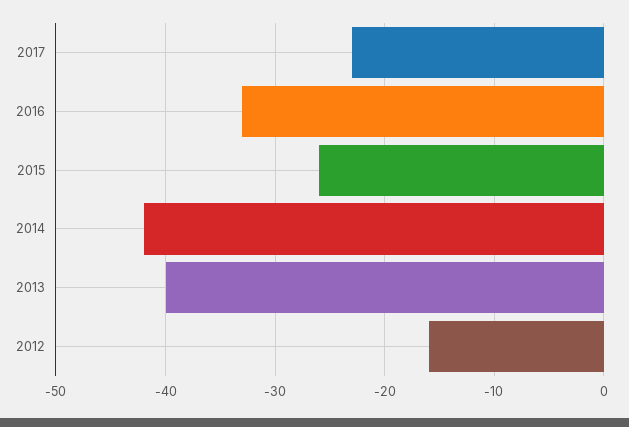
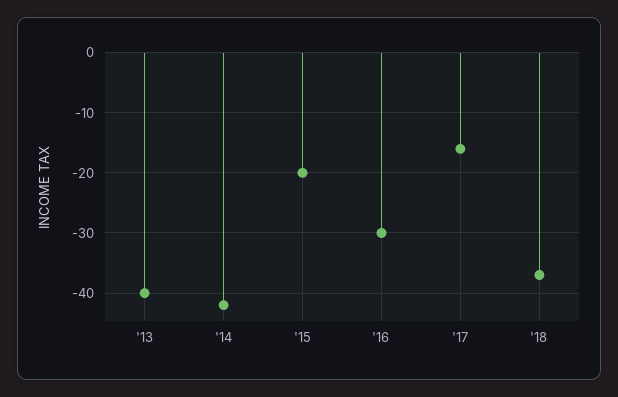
2017: -23 -> -16
2016: -33 -> -30
2015: -26 -> -20
2012: -16 -> none
'18: none -> -37

